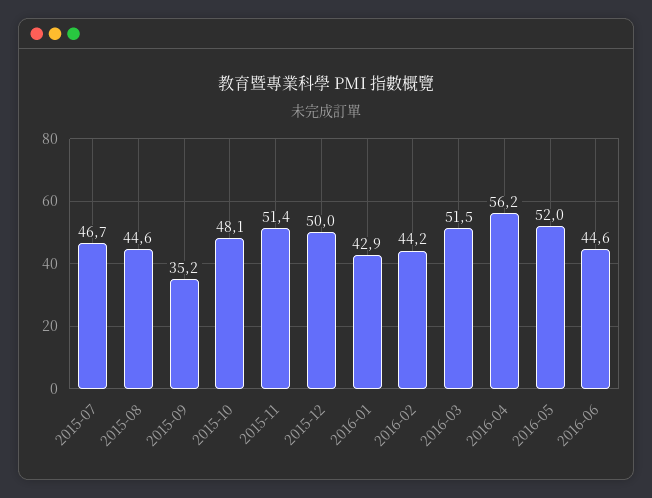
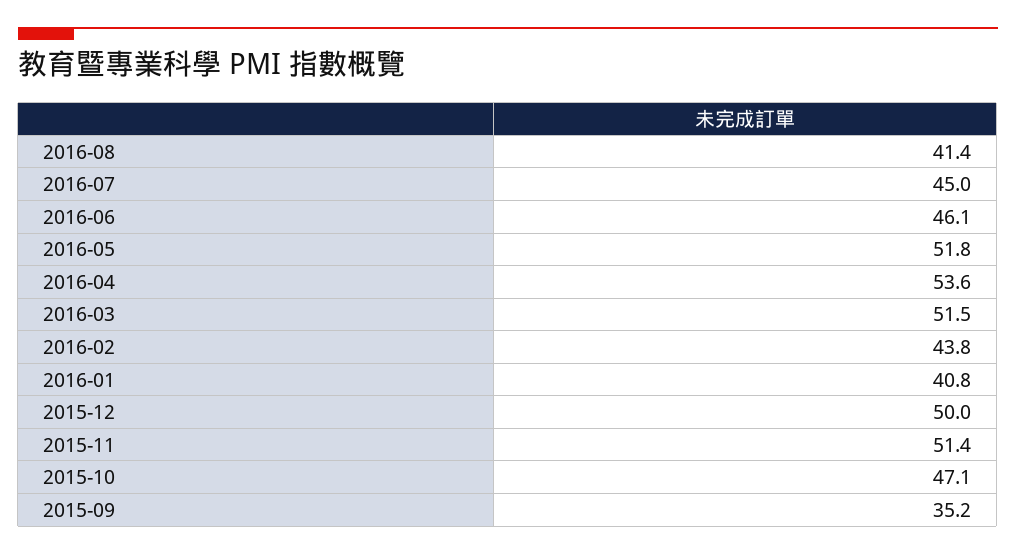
2015-07: 46.7 -> none
2015-08: 44.6 -> none
2015-10: 48.1 -> 47.1
2016-01: 42.9 -> 40.8
2016-02: 44.2 -> 43.8
2016-04: 56.2 -> 53.6
2016-05: 52 -> 51.8
2016-06: 44.6 -> 46.1
2016-08: none -> 41.4
2016-07: none -> 45

